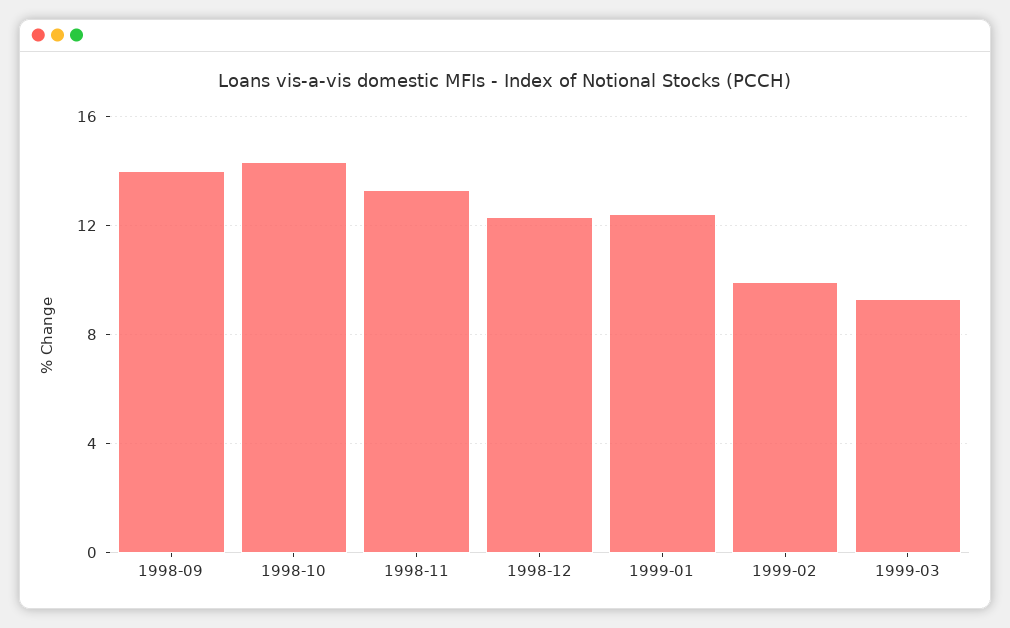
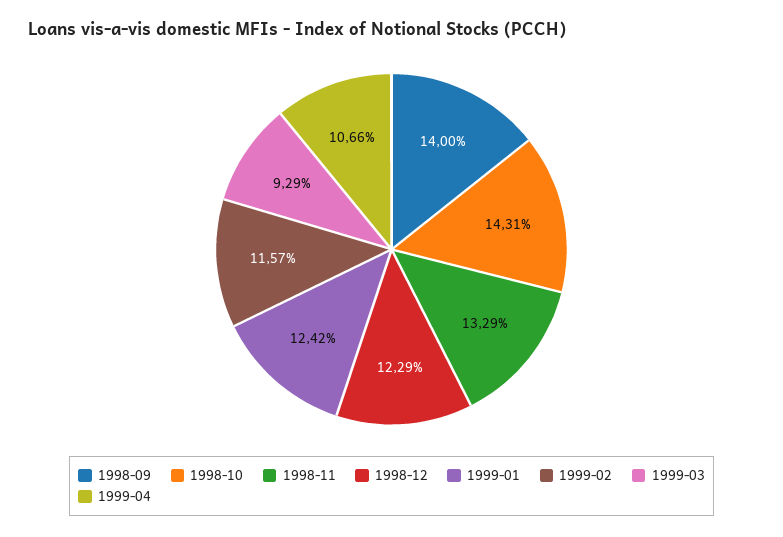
1999-02: 10 -> 11.57
1999-04: none -> 10.66

